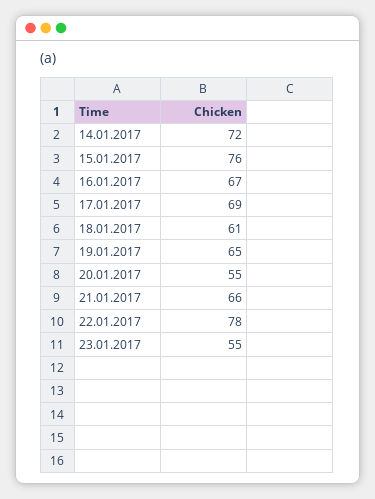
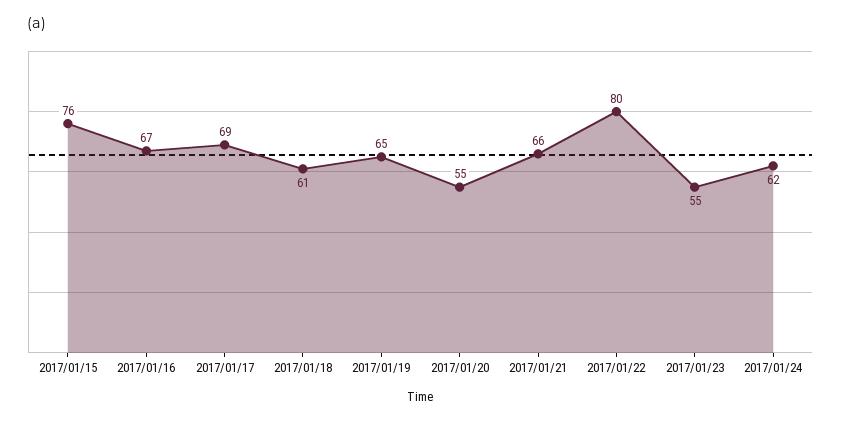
14.01.2017: 72 -> none
22.01.2017: 78 -> 80
2017/01/24: none -> 62

